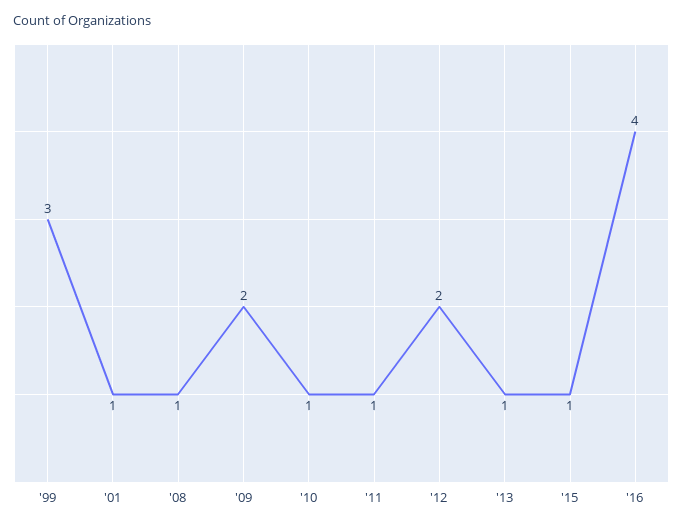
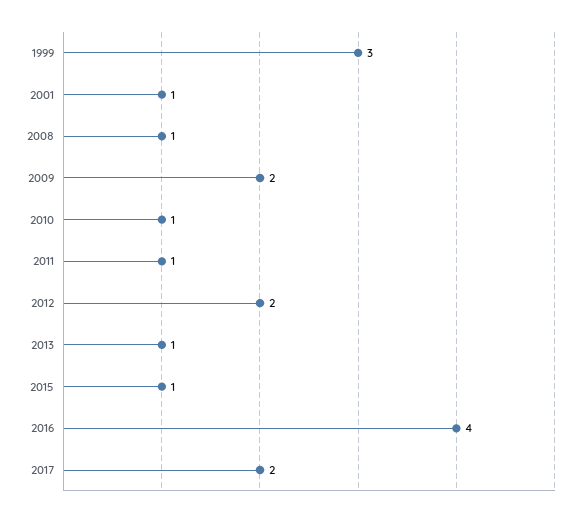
2017: none -> 2

